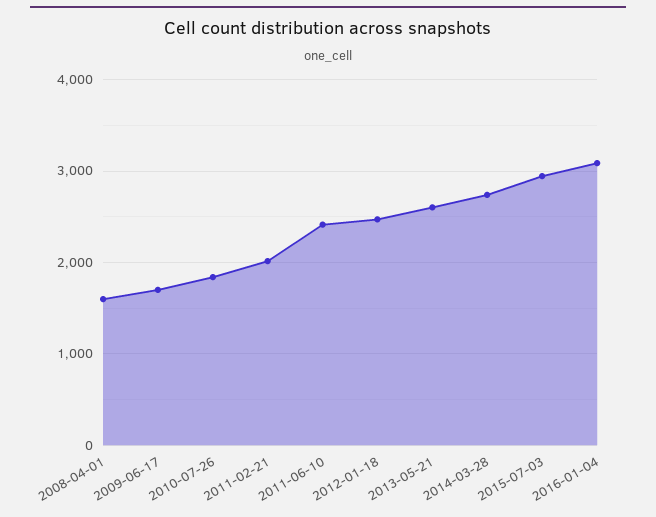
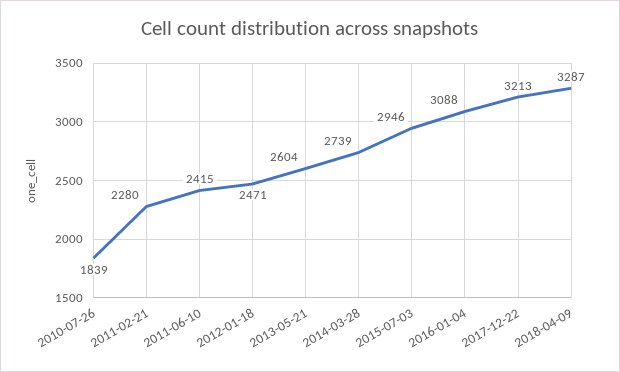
2008-04-01: 1600 -> none
2009-06-17: 1700 -> none
2011-02-21: 2000 -> 2280
2017-12-22: none -> 3213
2018-04-09: none -> 3287

